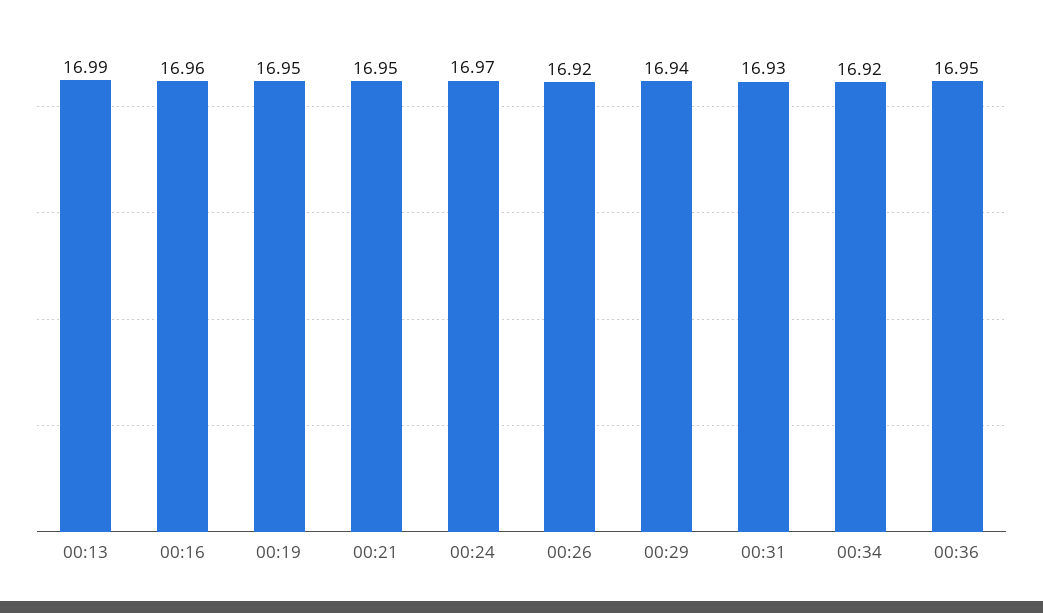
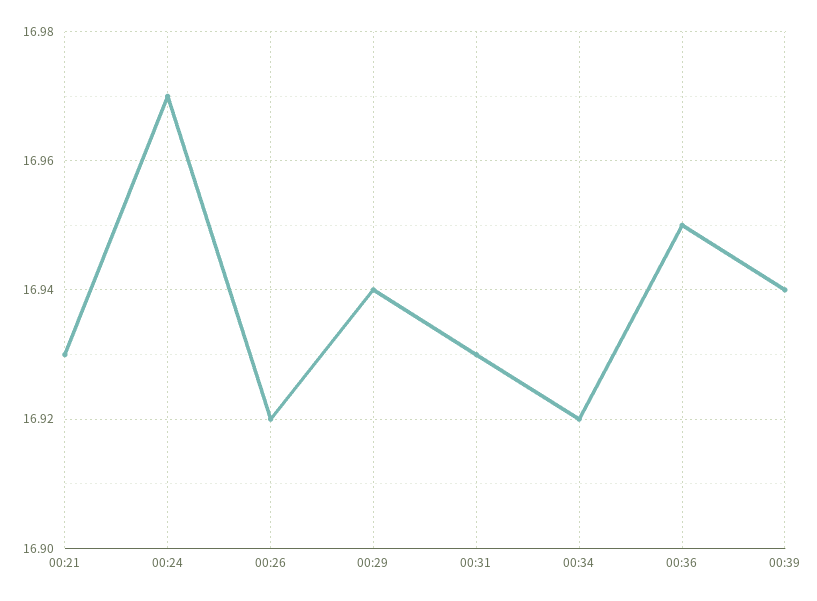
00:13: 16.99 -> none
00:16: 16.96 -> none
00:19: 16.95 -> none
00:21: 16.95 -> 16.93
00:39: none -> 16.94

